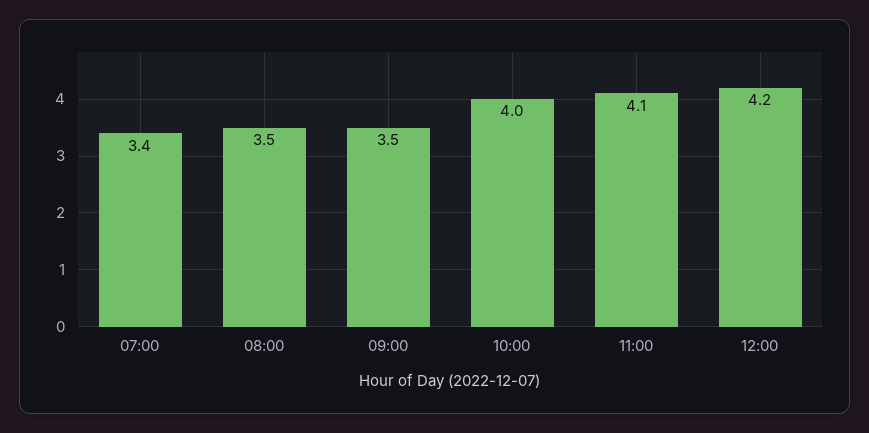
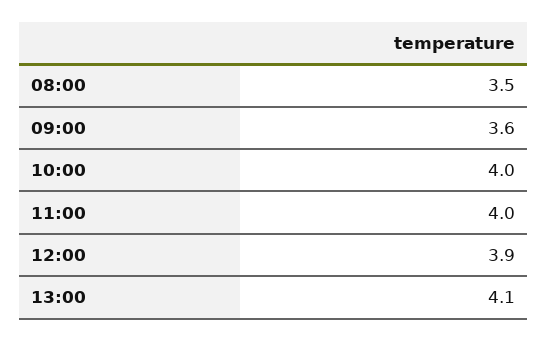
07:00: 3.4 -> none
09:00: 3.5 -> 3.6
11:00: 4.1 -> 4
12:00: 4.2 -> 3.9
13:00: none -> 4.1

